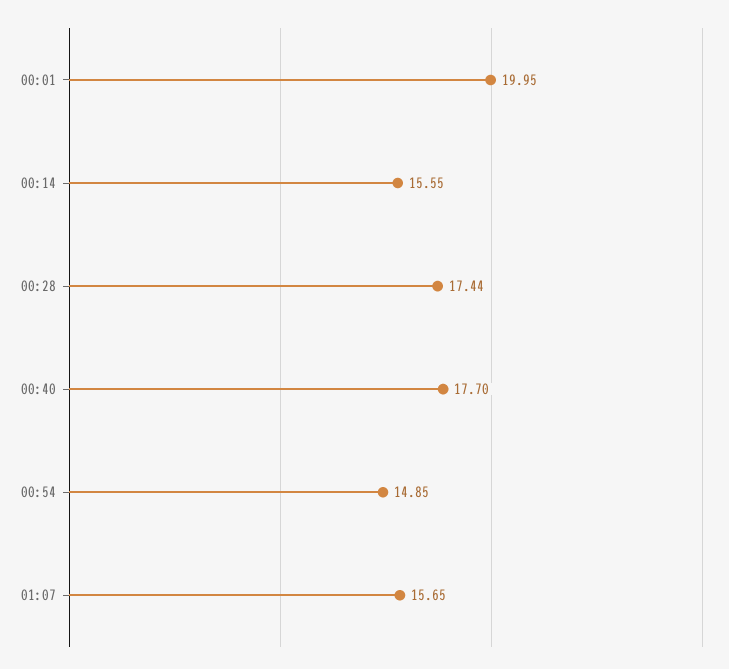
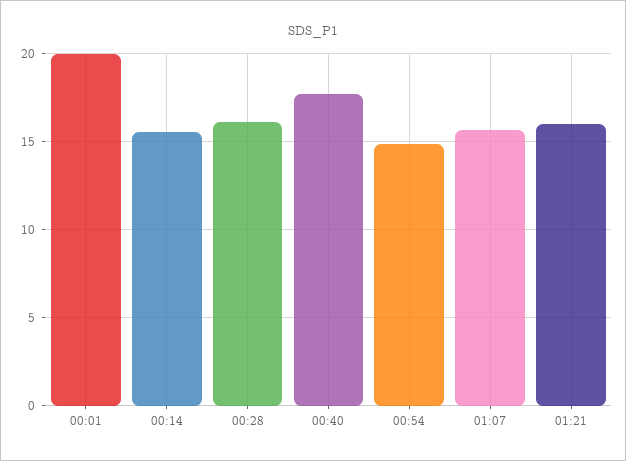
00:28: 17.44 -> 16
01:21: none -> 16

